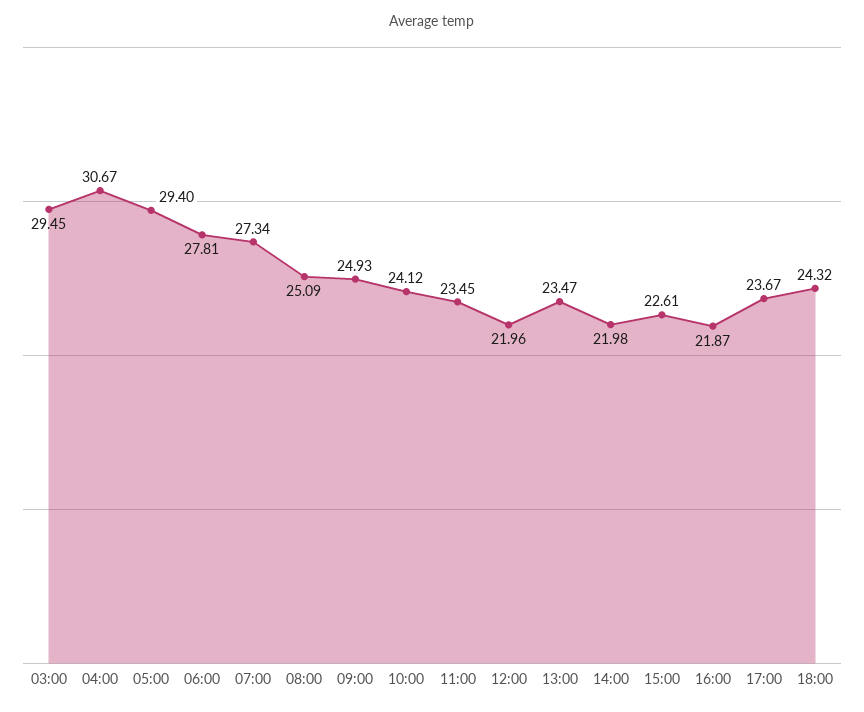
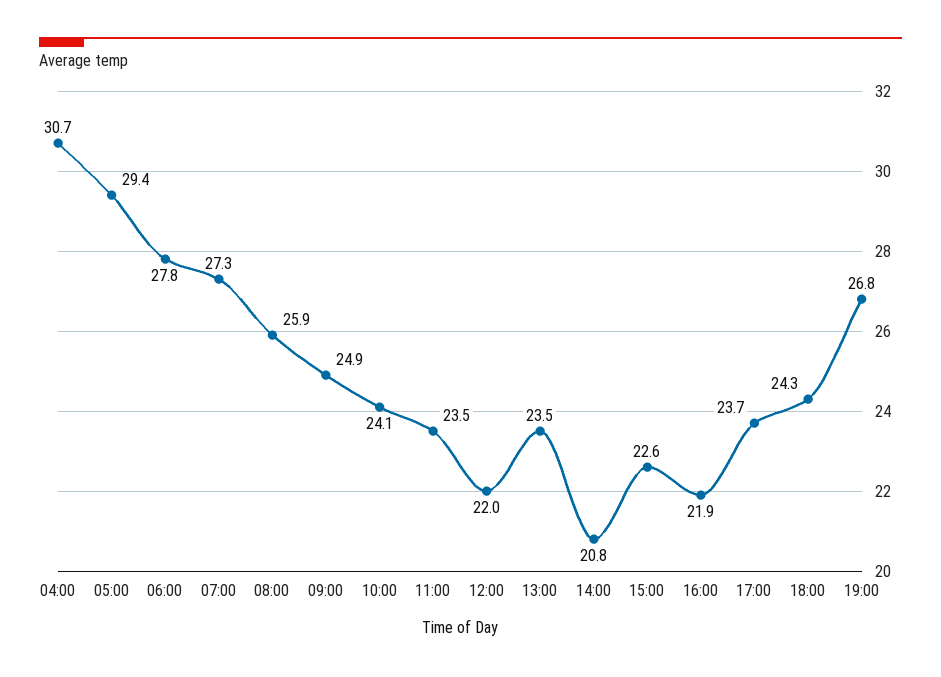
03:00: 29.45 -> none
08:00: 25.09 -> 25.9
14:00: 21.98 -> 20.8
19:00: none -> 26.8

